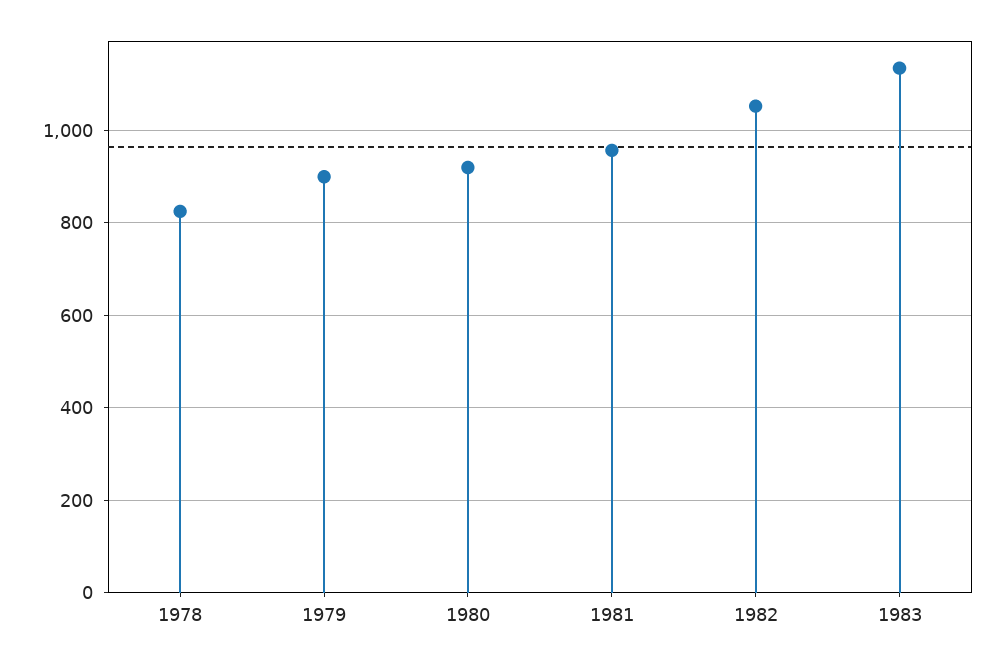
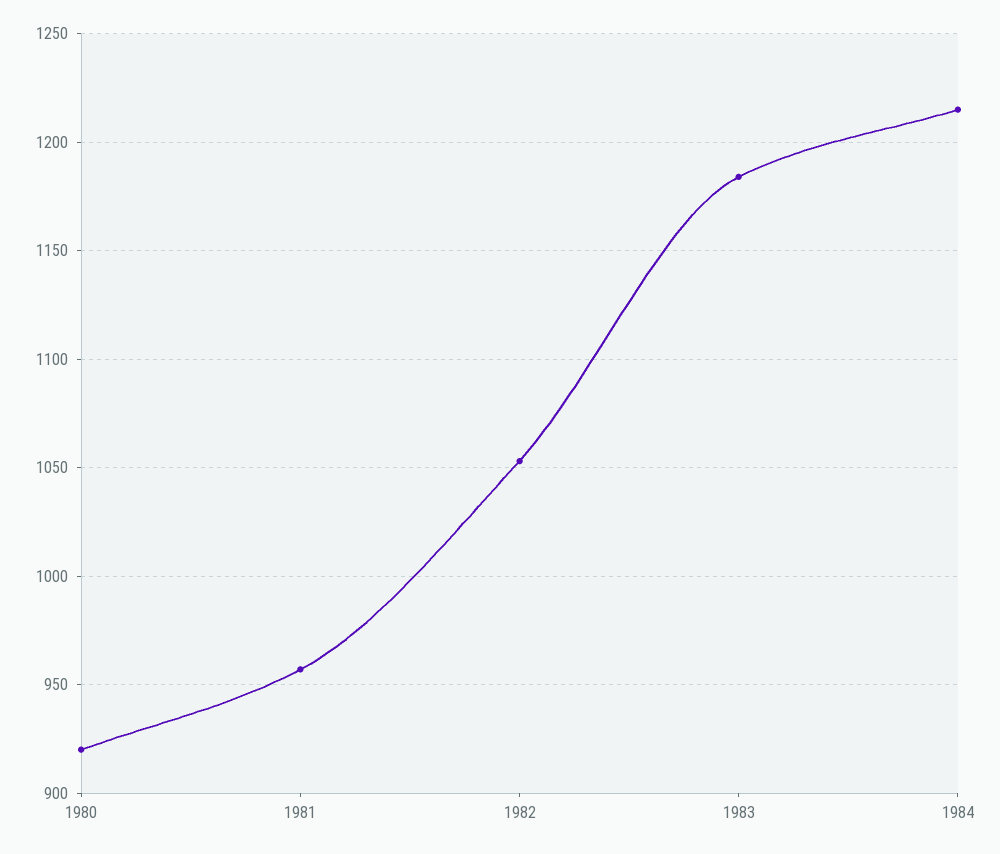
1978: 820 -> none
1979: 900 -> none
1983: 1140 -> 1185
1984: none -> 1215

